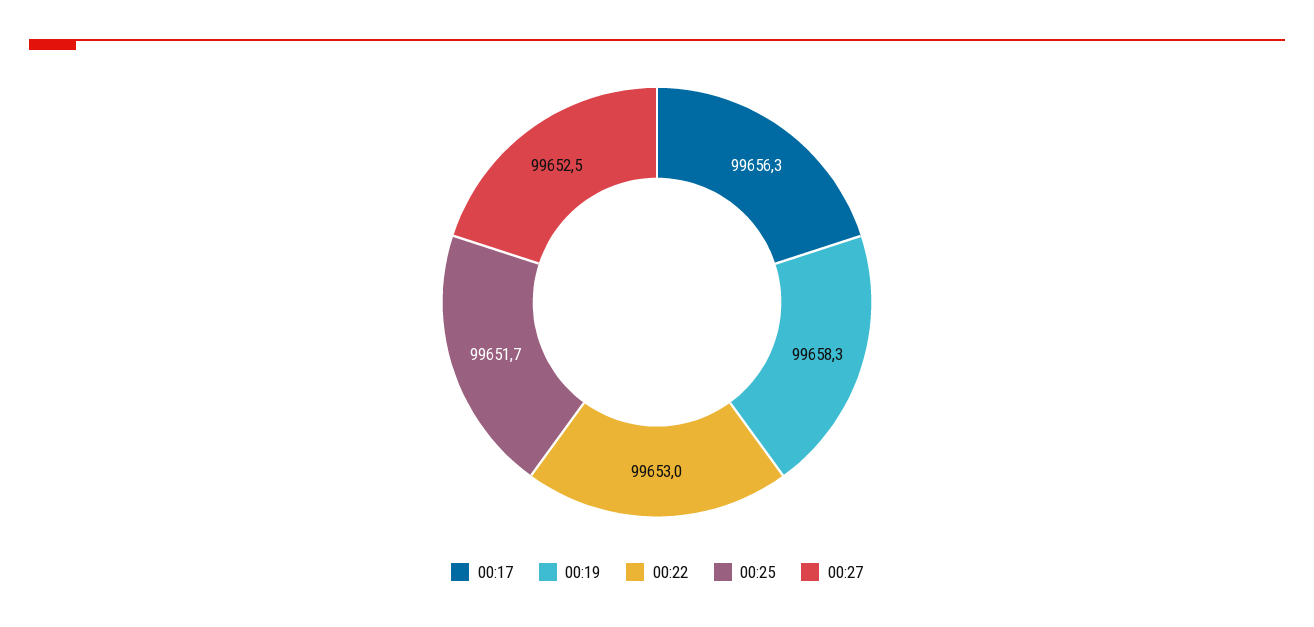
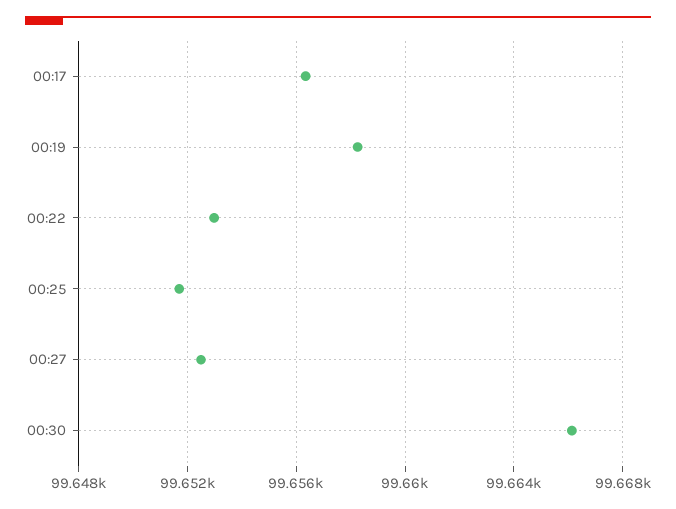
00:30: none -> 99666

